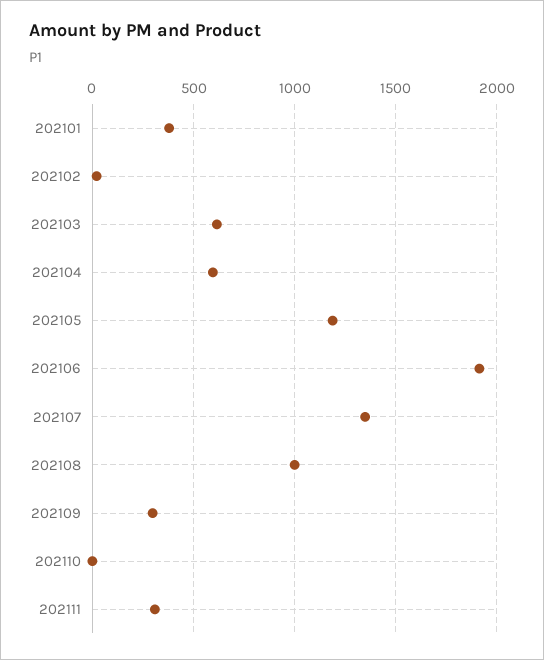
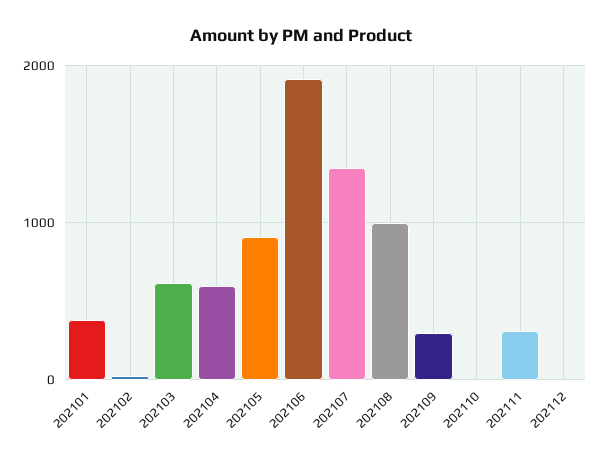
202105: 1200 -> 900
202112: none -> 0

